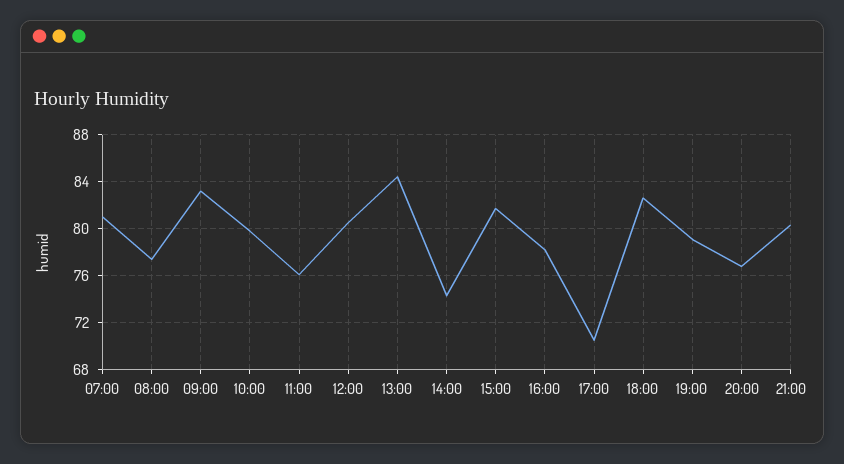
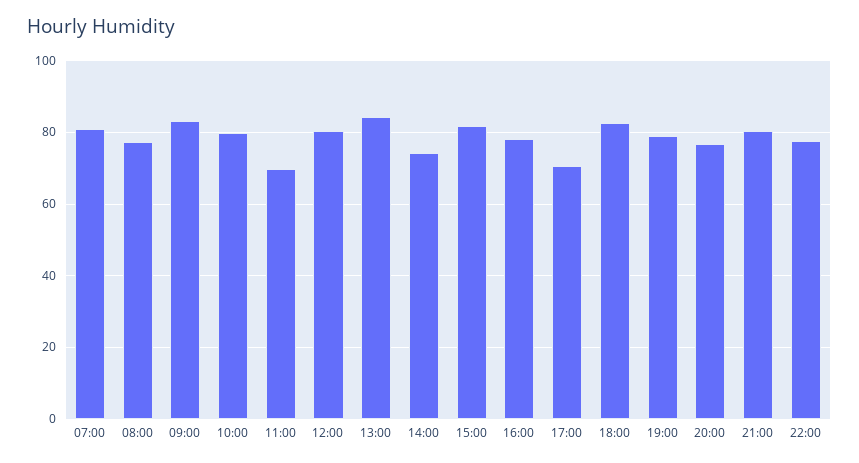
11:00: 76 -> 70
22:00: none -> 78

